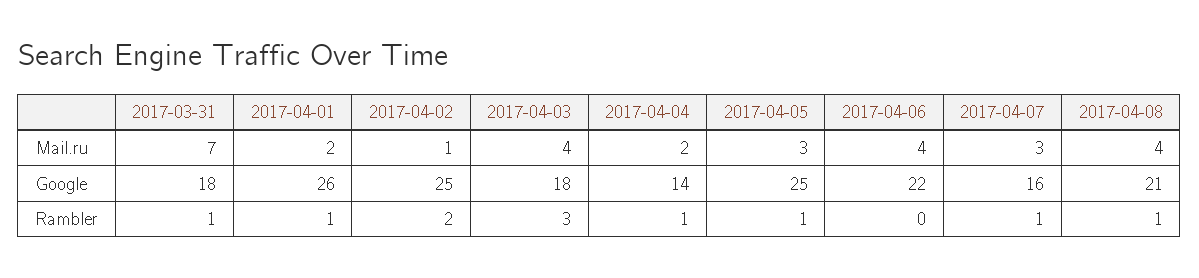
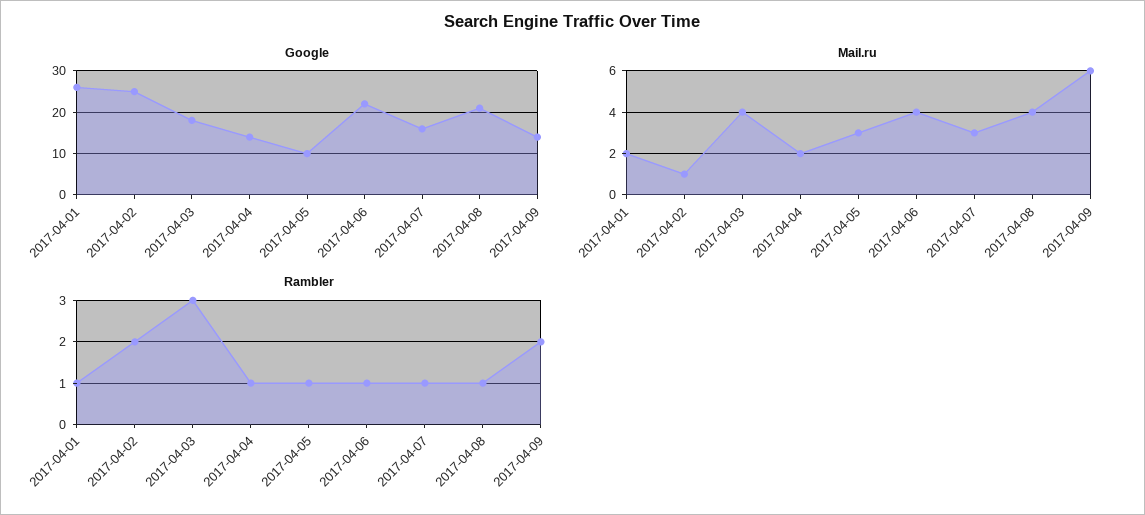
Mail.ru, 2017-03-31: 7 -> none
Google, 2017-03-31: 18 -> none
Google, 2017-04-05: 25 -> 10
Rambler, 2017-03-31: 1 -> none
Rambler, 2017-04-06: 0 -> 1
Google, 2017-04-09: none -> 15
Mail.ru, 2017-04-09: none -> 6
Rambler, 2017-04-09: none -> 2

